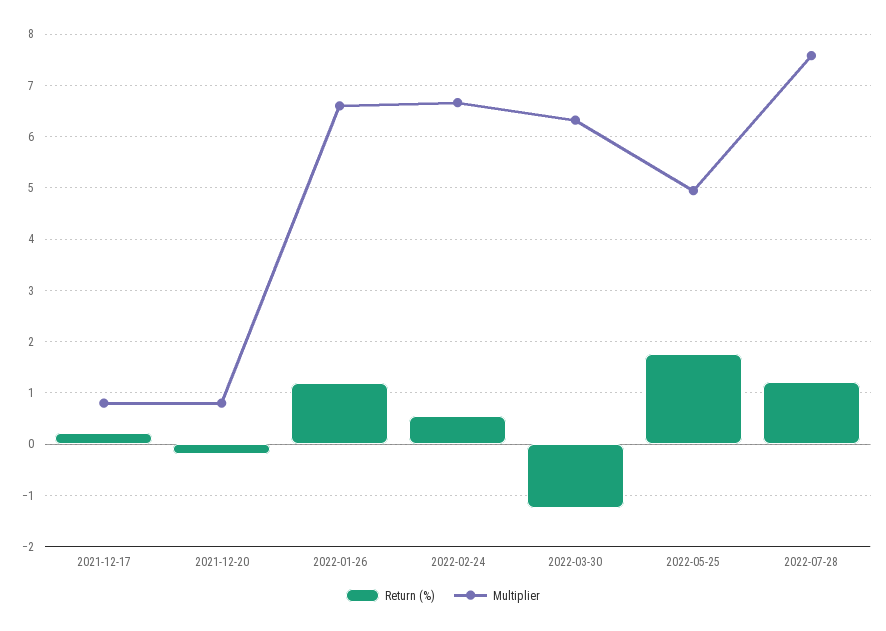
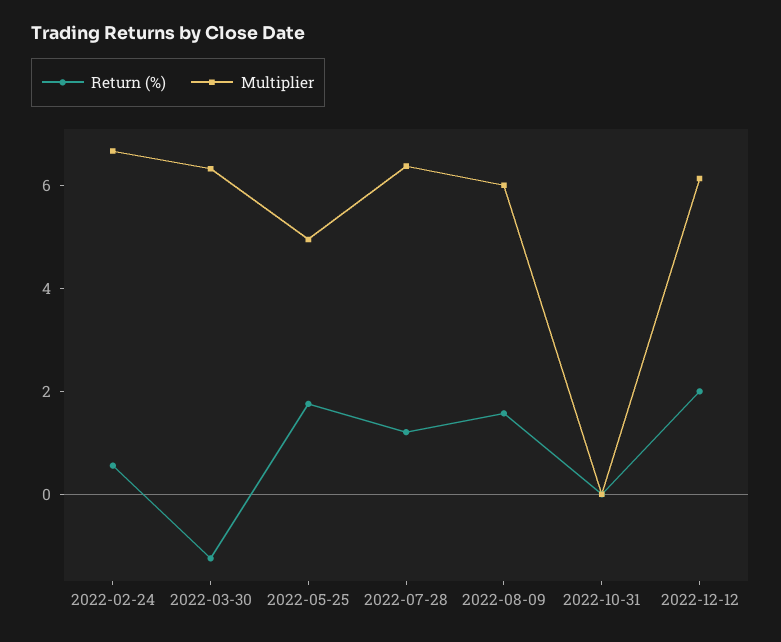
Return (%), 2021-12-17: 0.2 -> none
Multiplier, 2021-12-17: 0.8 -> none
Return (%), 2021-12-20: -0.2 -> none
Multiplier, 2021-12-20: 0.8 -> none
Return (%), 2022-01-26: 1.2 -> none
Multiplier, 2022-01-26: 6.6 -> none
Multiplier, 2022-07-28: 7.6 -> 6.5
Return (%), 2022-08-09: none -> 1.5
Multiplier, 2022-08-09: none -> 6
Return (%), 2022-10-31: none -> 0
Multiplier, 2022-10-31: none -> 0
Return (%), 2022-12-12: none -> 2
Multiplier, 2022-12-12: none -> 6

